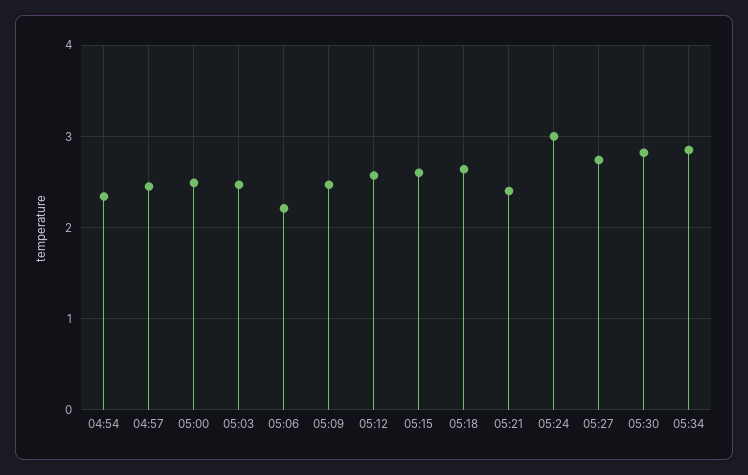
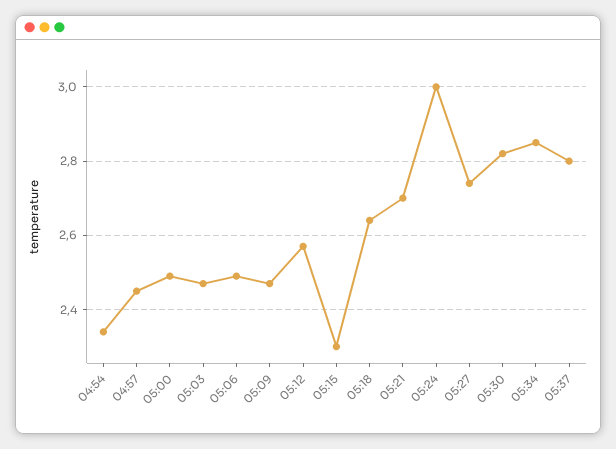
05:06: 2.2 -> 2.5
05:15: 2.6 -> 2.3
05:21: 2.4 -> 2.7
05:37: none -> 2.8

